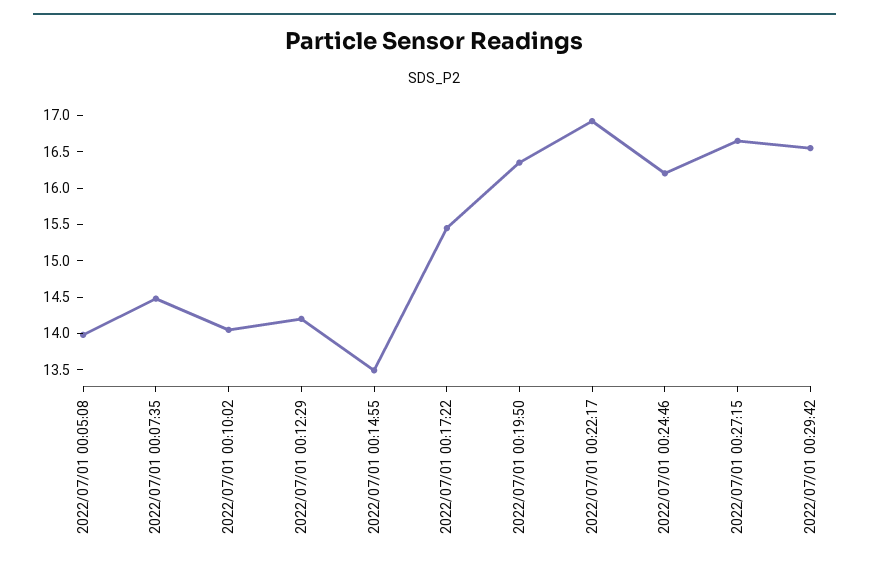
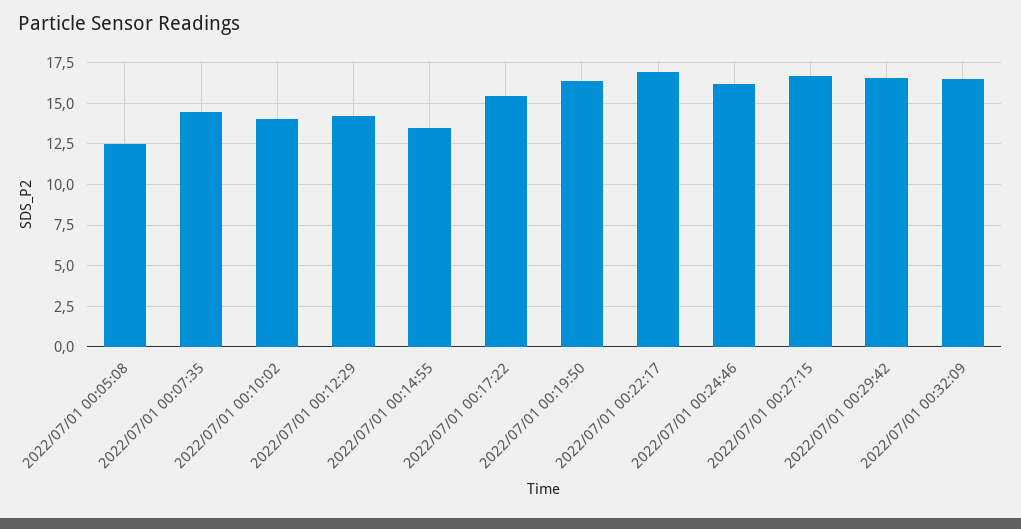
2022/07/01 00:05:08: 14 -> 12.5
2022/07/01 00:32:09: none -> 16.5

